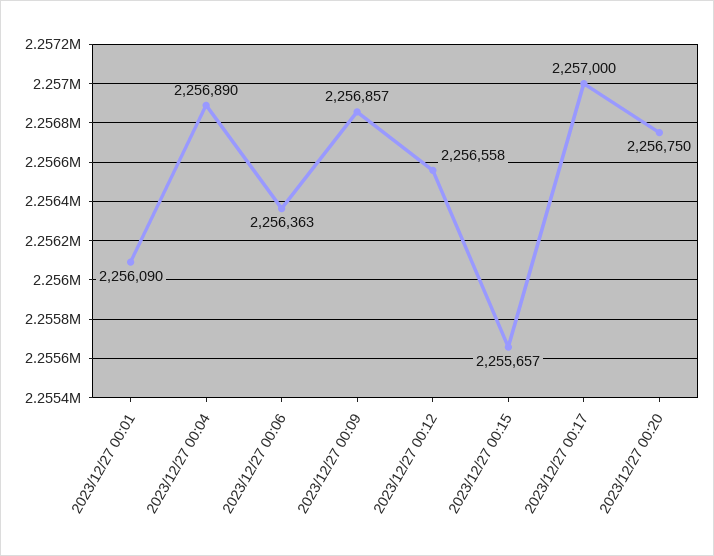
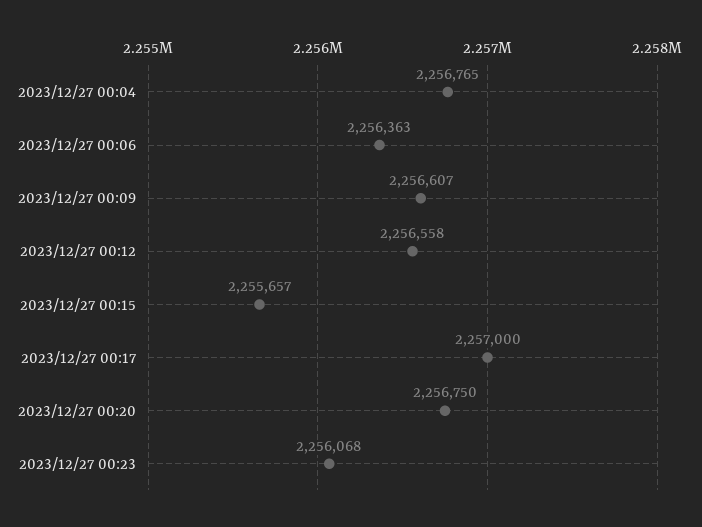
2023/12/27 00:01: 2256090 -> none
2023/12/27 00:04: 2256890 -> 2256765
2023/12/27 00:09: 2256857 -> 2256607
2023/12/27 00:23: none -> 2256068

